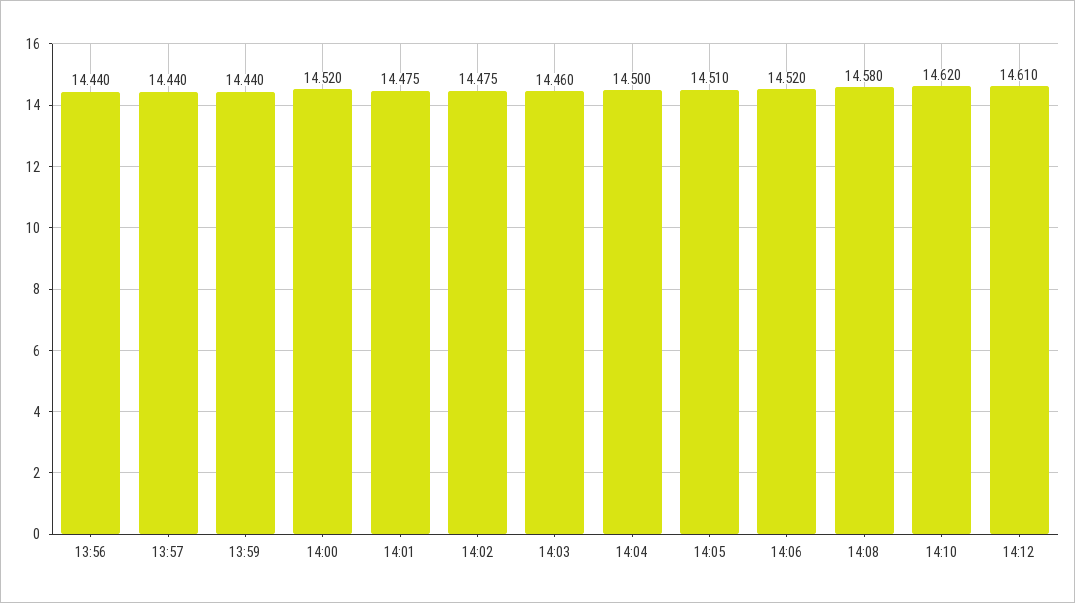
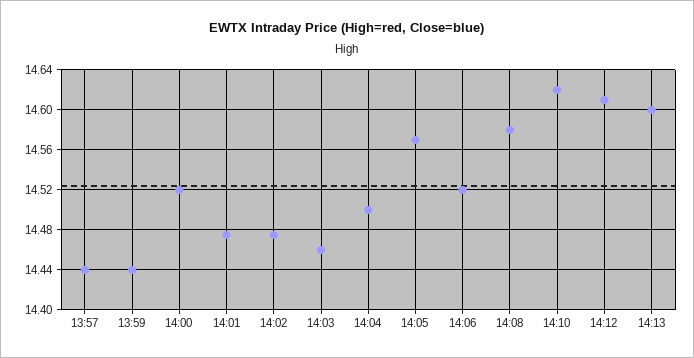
13:56: 14.44 -> none
14:05: 14.51 -> 14.57
14:13: none -> 14.6

